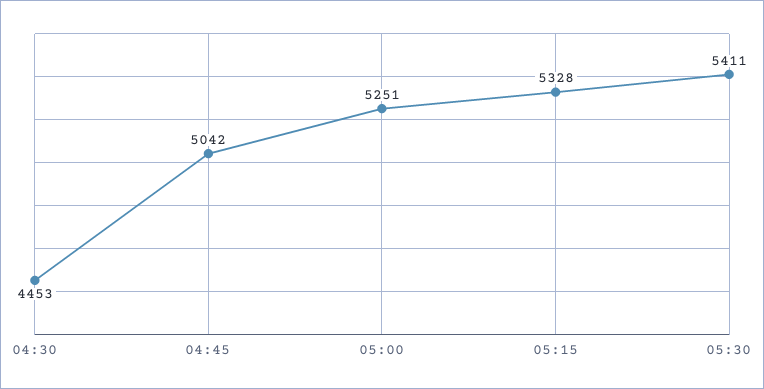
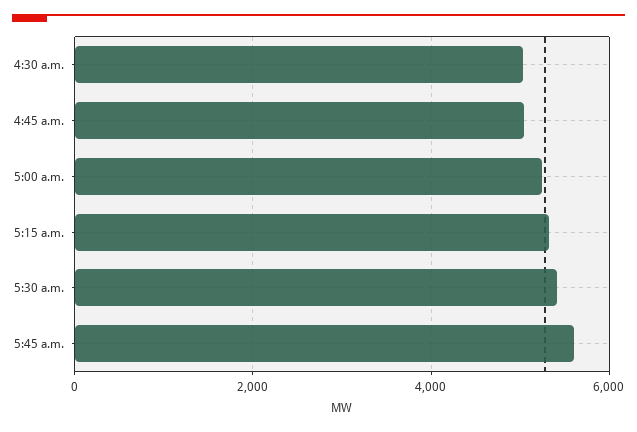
04:30: 4453 -> 5000
5:45 a.m.: none -> 5600

